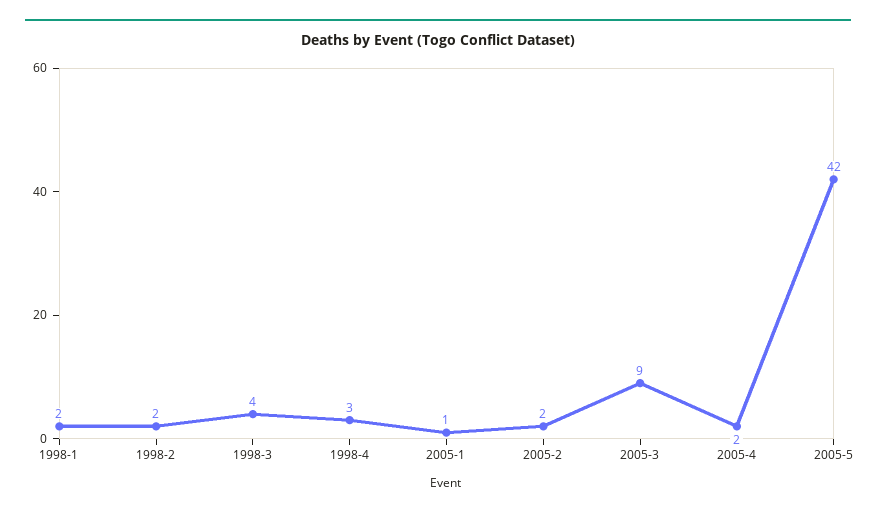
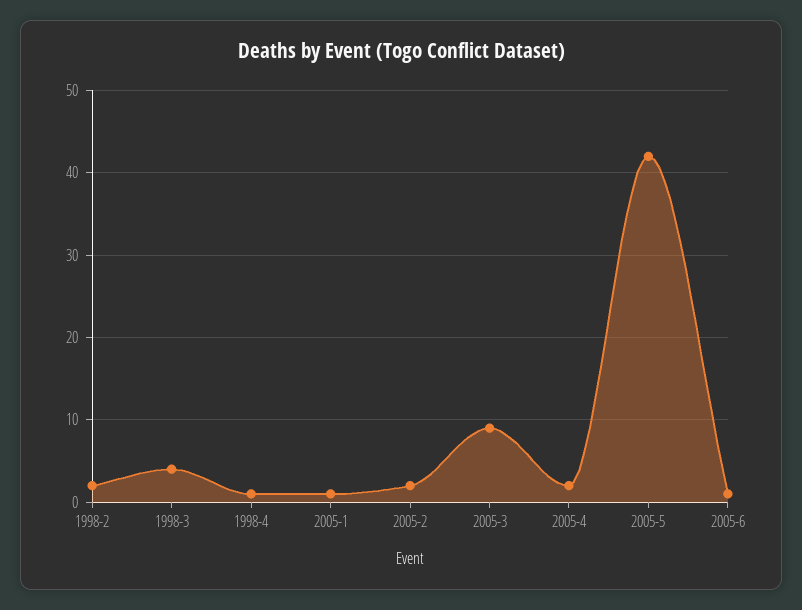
1998-1: 2 -> none
1998-4: 3 -> 1
2005-6: none -> 1

